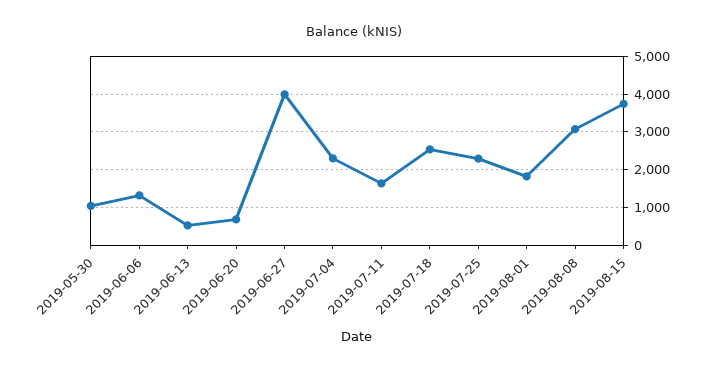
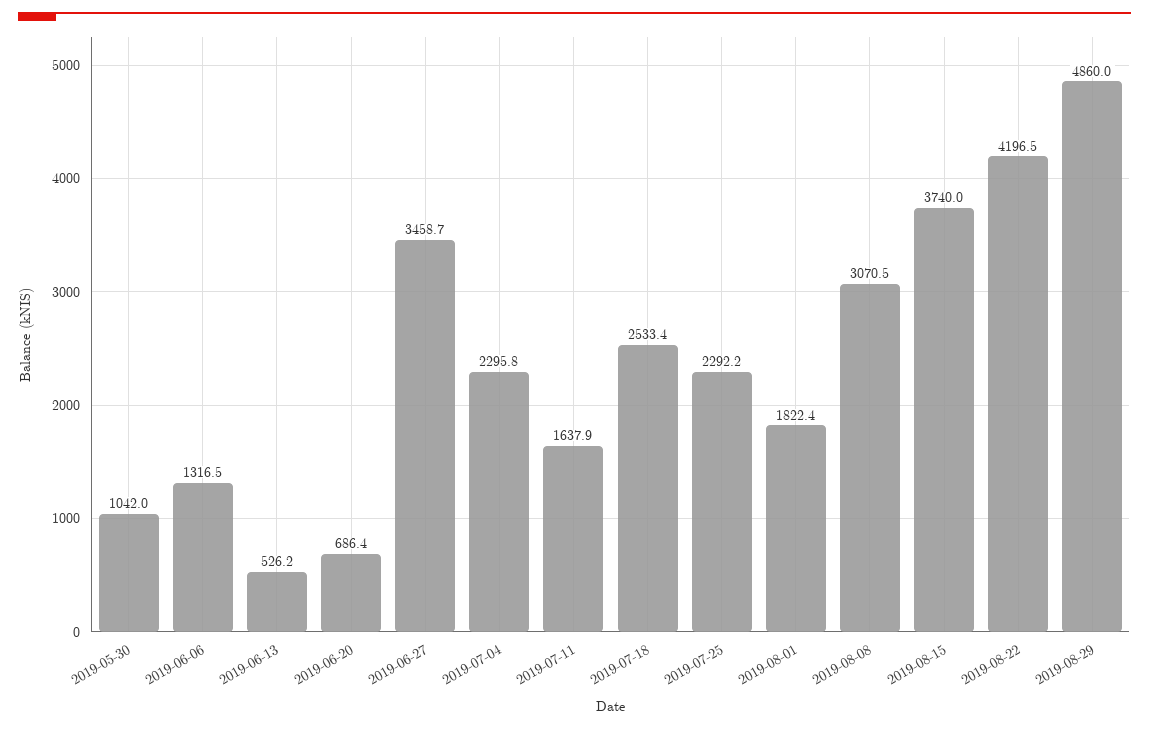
2019-06-27: 4000 -> 3458.7
2019-08-22: none -> 4196.5
2019-08-29: none -> 4860

